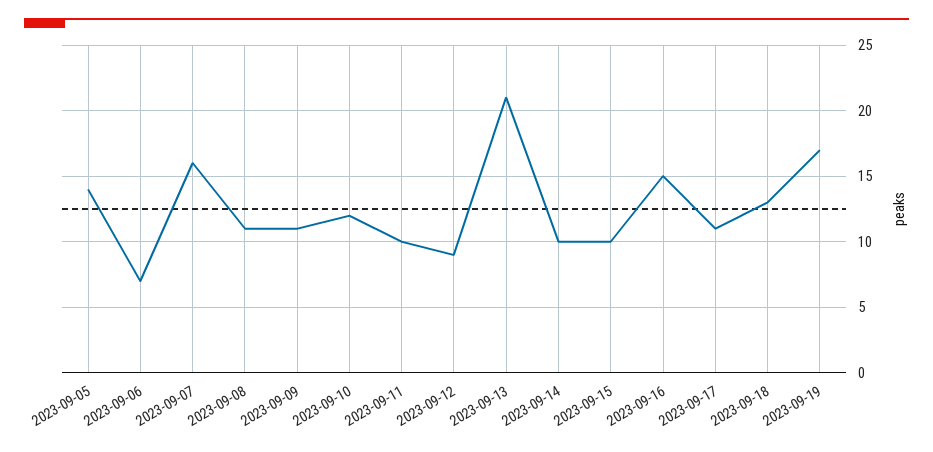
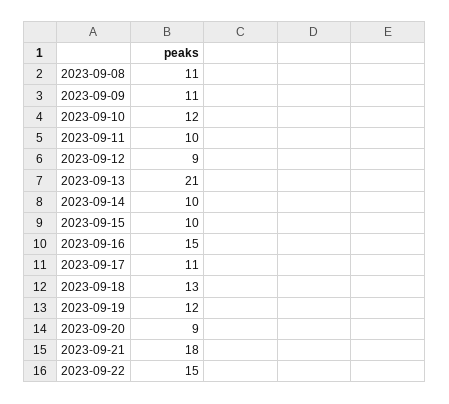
2023-09-05: 14 -> none
2023-09-06: 7 -> none
2023-09-07: 16 -> none
2023-09-19: 17 -> 12
2023-09-20: none -> 9
2023-09-21: none -> 18
2023-09-22: none -> 15

